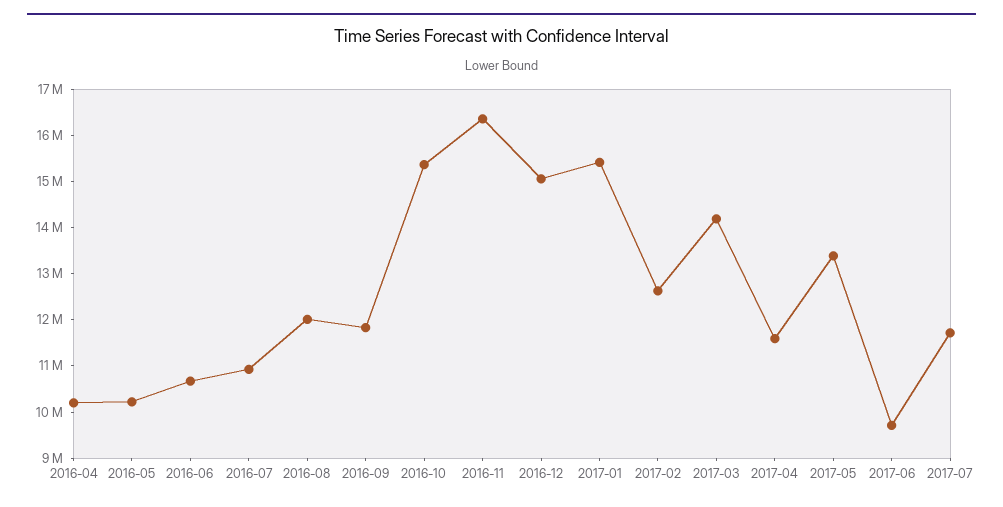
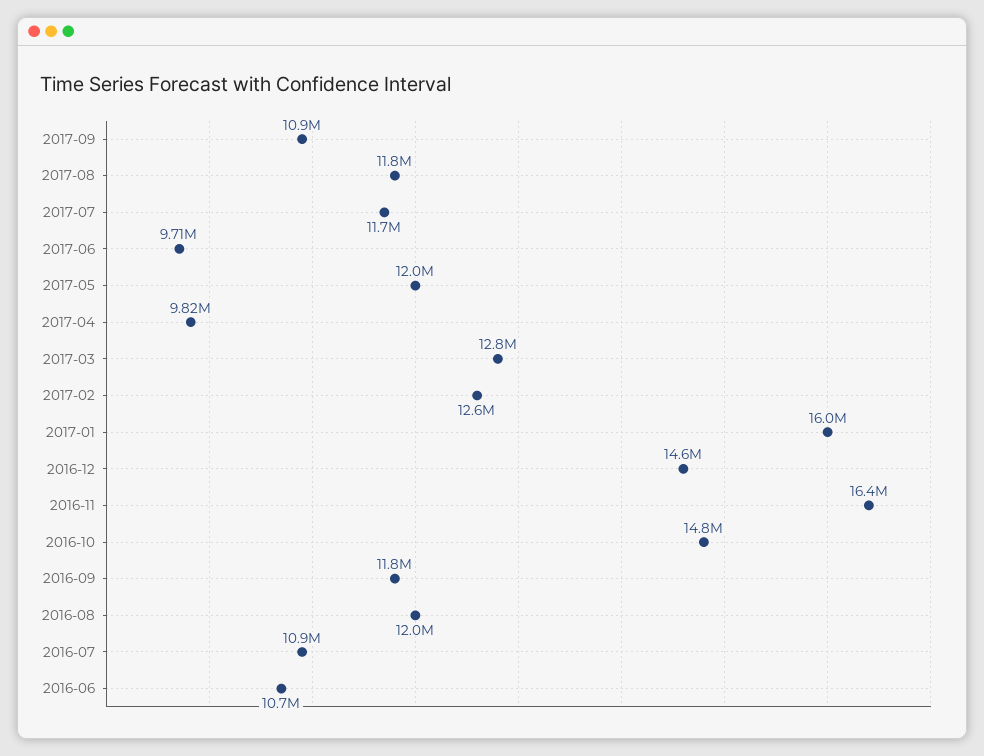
2016-04: 10200000 -> none
2016-05: 10200000 -> none
2016-10: 15400000 -> 14800000
2016-12: 15000000 -> 14600000
2017-01: 15400000 -> 16000000
2017-03: 14200000 -> 12800000
2017-04: 11600000 -> 9820000
2017-05: 13400000 -> 12000000
2017-09: none -> 10900000
2017-08: none -> 11800000

